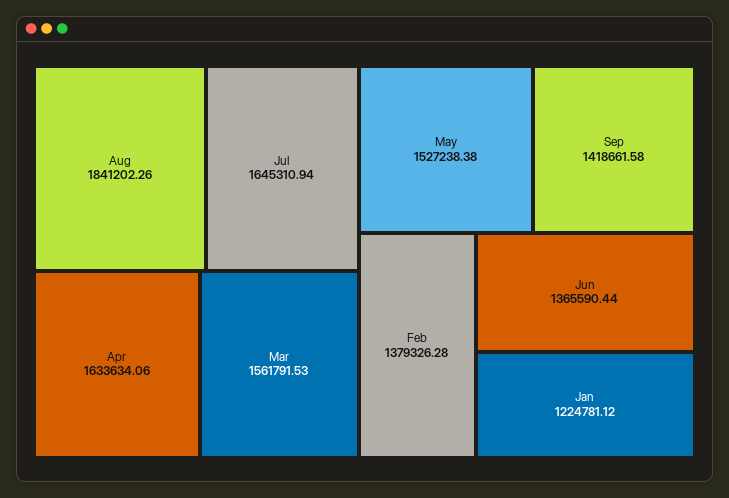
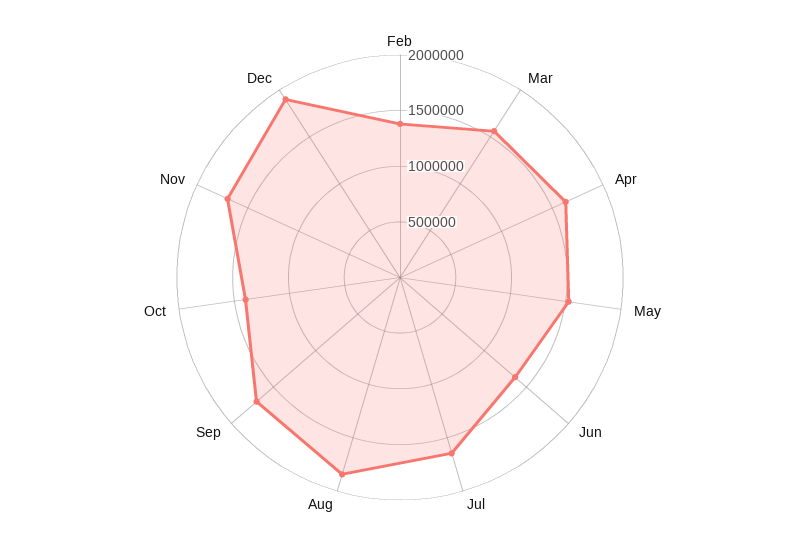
Sep: 1418661.58 -> 1700000
Jan: 1224781.12 -> none
Oct: none -> 1400000
Nov: none -> 1700000
Dec: none -> 1900000

